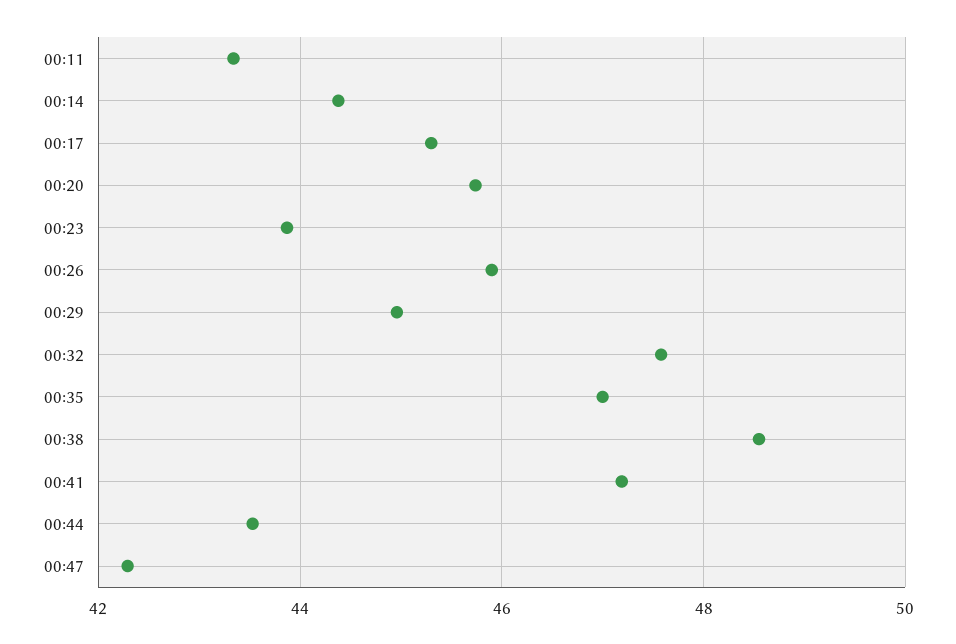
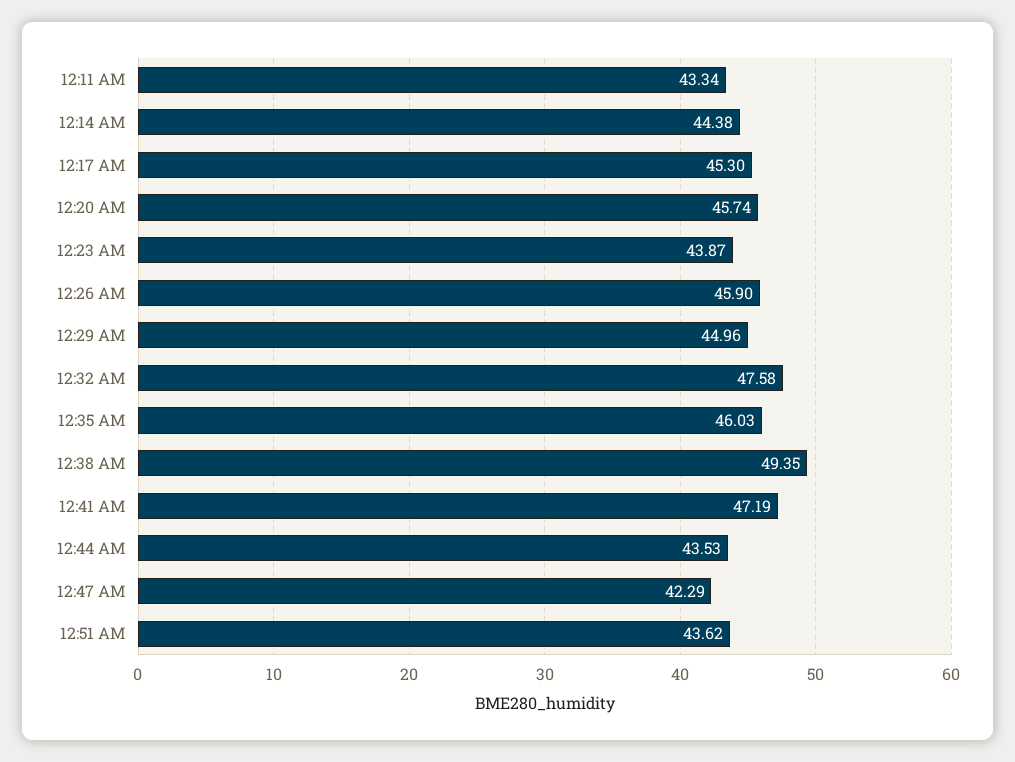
00:35: 47 -> 46.03
00:38: 48.6 -> 49.35
12:51 AM: none -> 43.62

